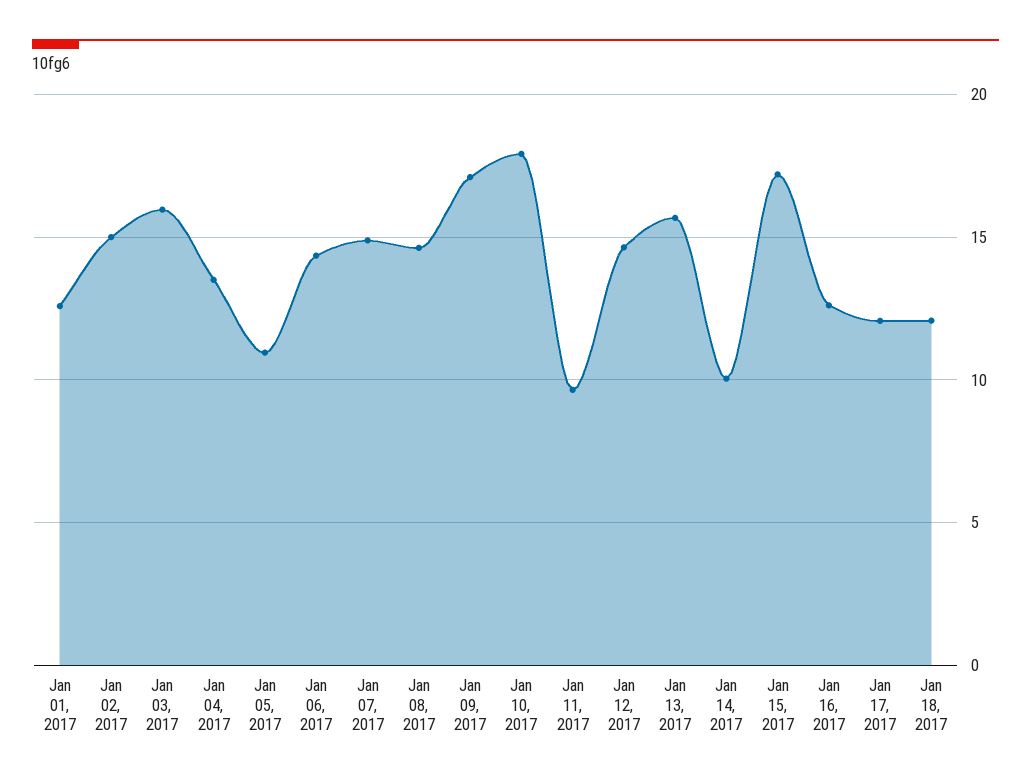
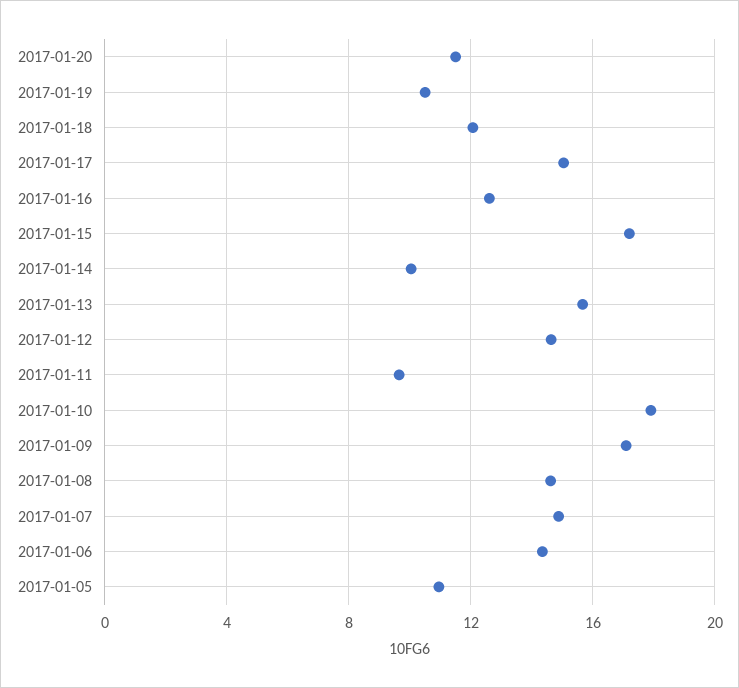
Jan 01, 2017: 12.5 -> none
Jan 02, 2017: 15 -> none
Jan 03, 2017: 16 -> none
Jan 04, 2017: 13.5 -> none
Jan 17, 2017: 12 -> 15
2017-01-20: none -> 11.5
2017-01-19: none -> 10.5

